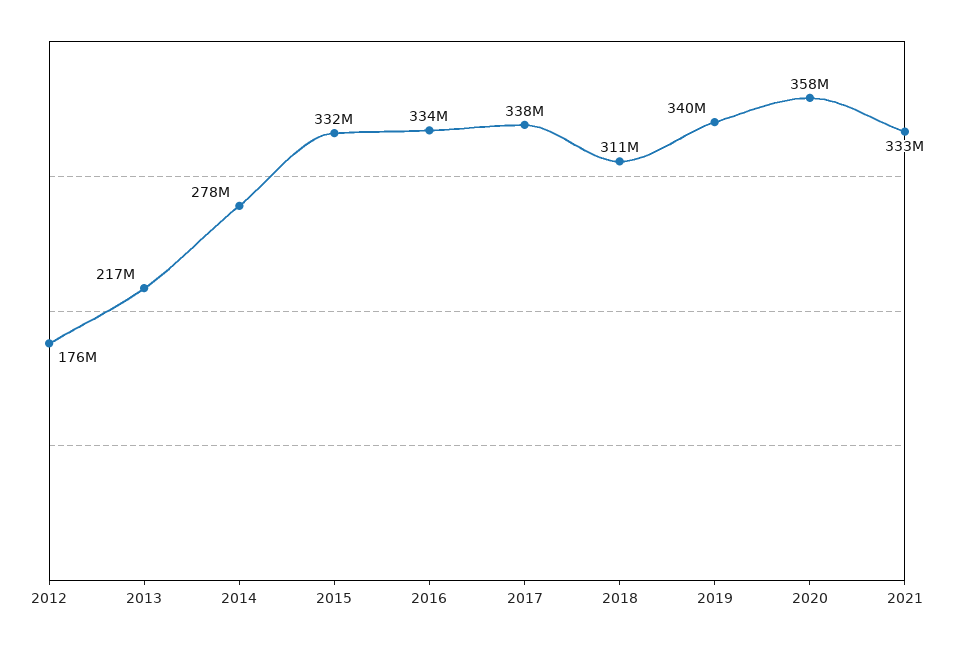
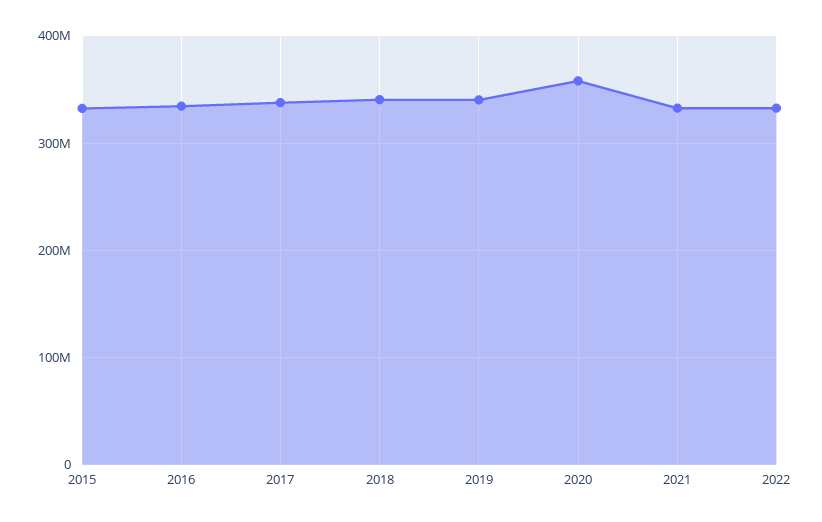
2012: 176000000 -> none
2013: 217000000 -> none
2014: 278000000 -> none
2018: 311000000 -> 340000000
2022: none -> 330000000

